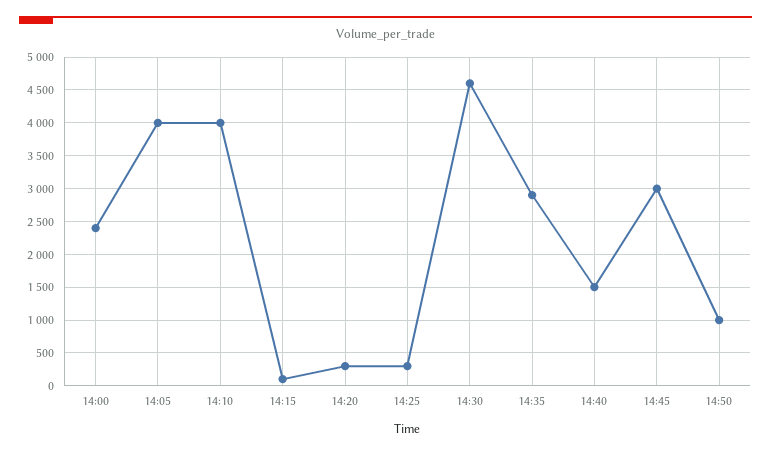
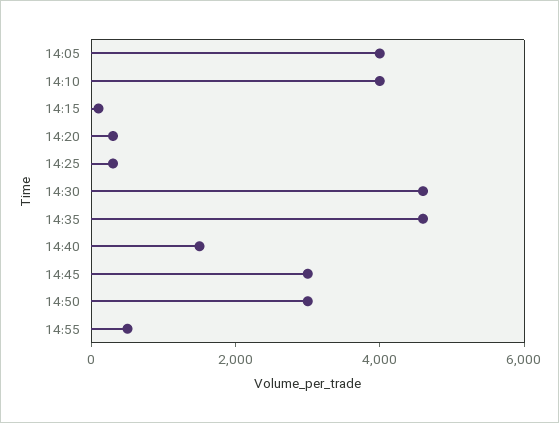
14:00: 2400 -> none
14:35: 2900 -> 4500
14:50: 1000 -> 3000
14:55: none -> 500

